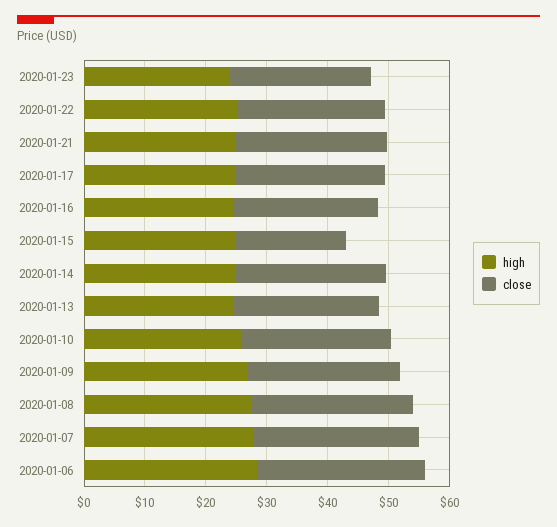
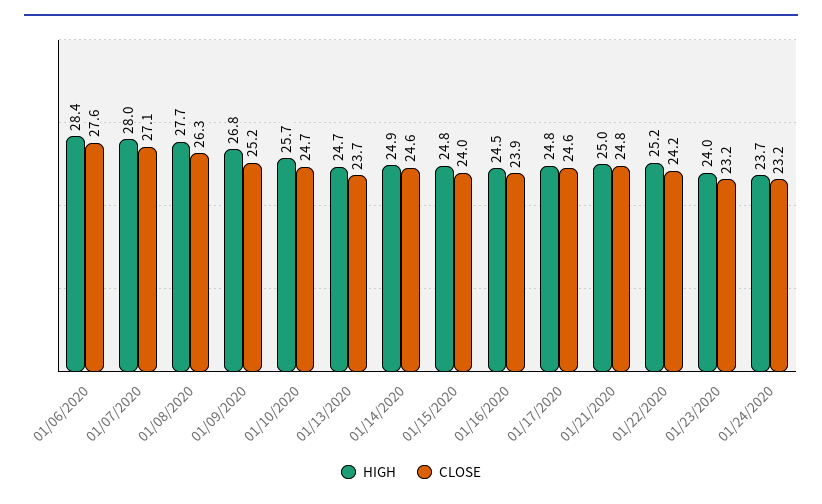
close, 2020-01-15: 18 -> 24
high, 01/24/2020: none -> 23.7
close, 01/24/2020: none -> 23.2

